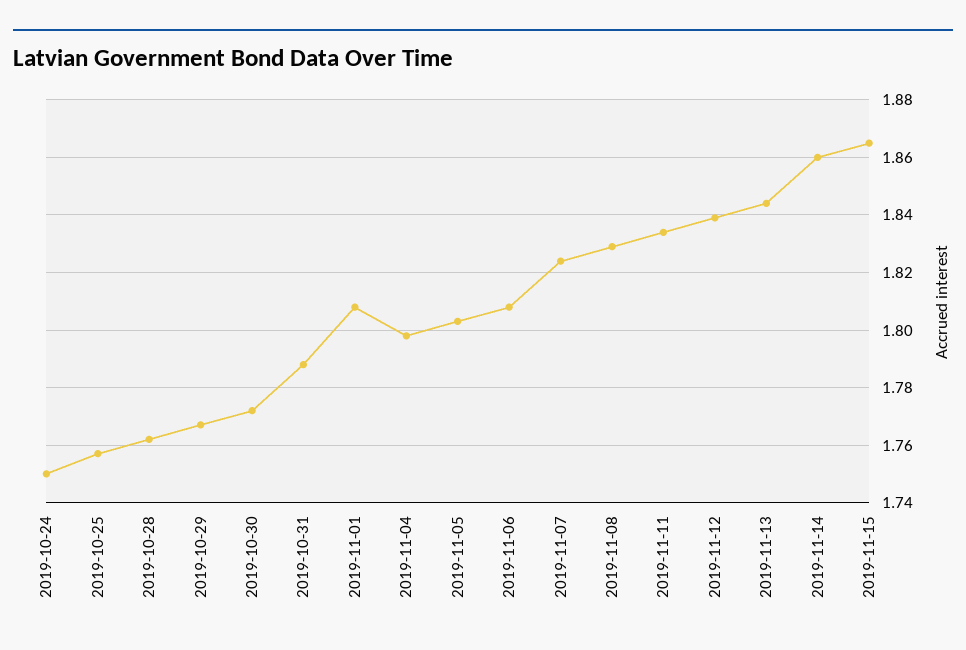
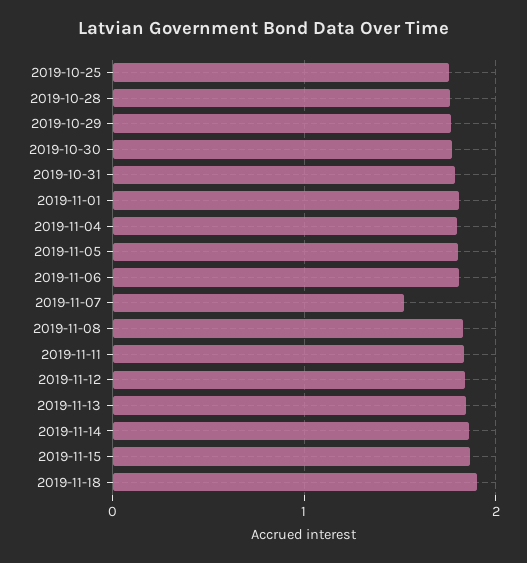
2019-10-24: 1.75 -> none
2019-11-07: 1.825 -> 1.5
2019-11-18: none -> 1.9

